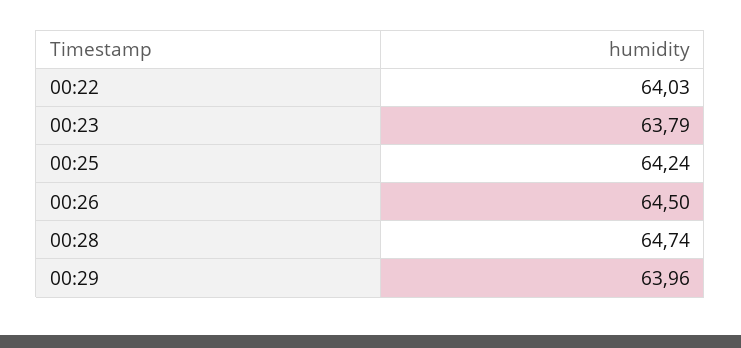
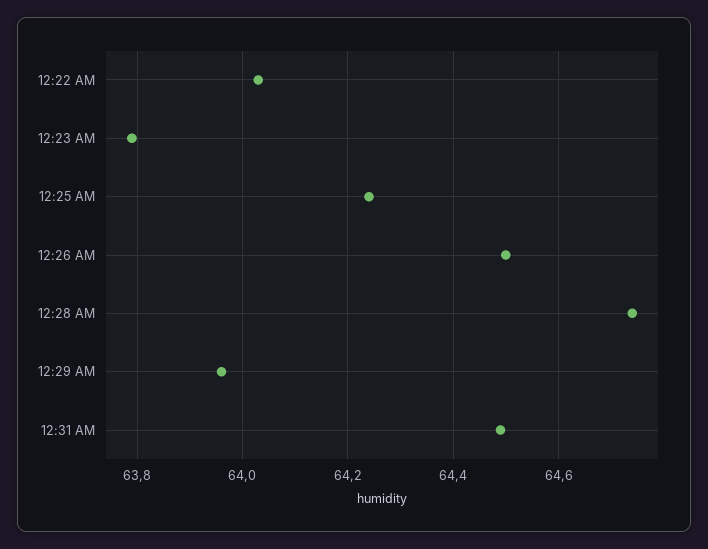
12:31 AM: none -> 64.5

